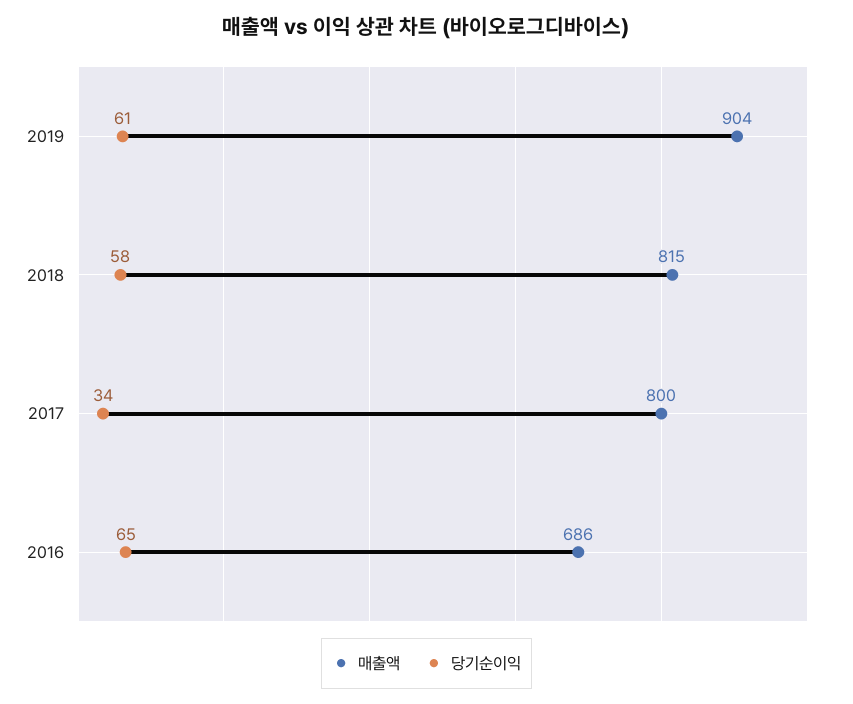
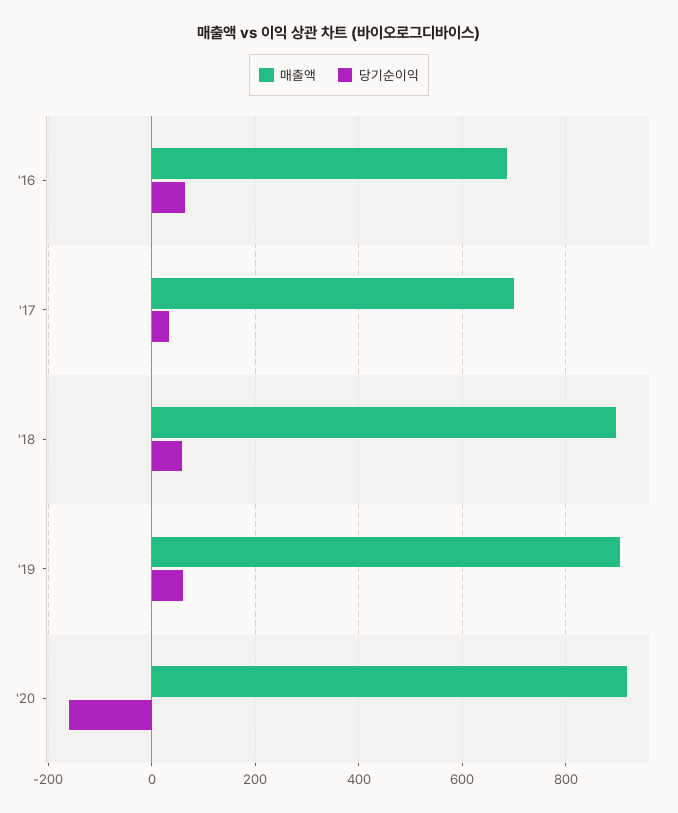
매출액, 2018: 815 -> 900
매출액, 2017: 800 -> 700
매출액, '20: none -> 920
당기순이익, '20: none -> -160

